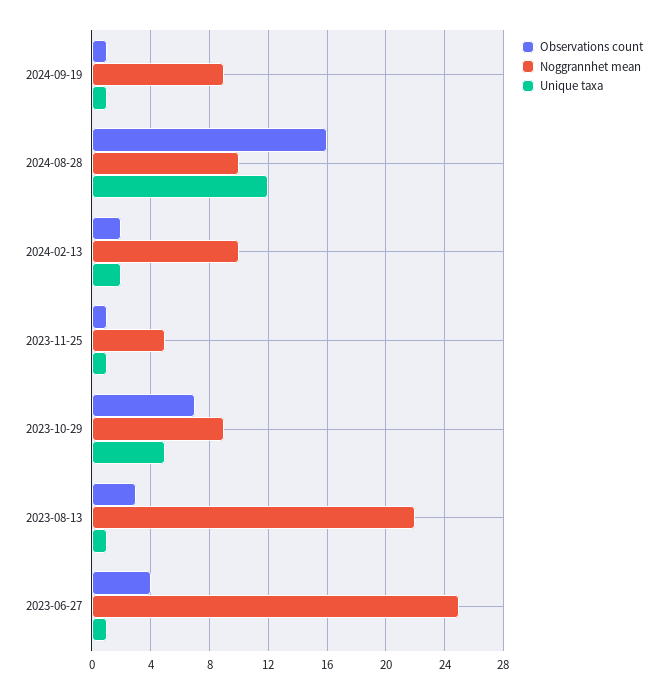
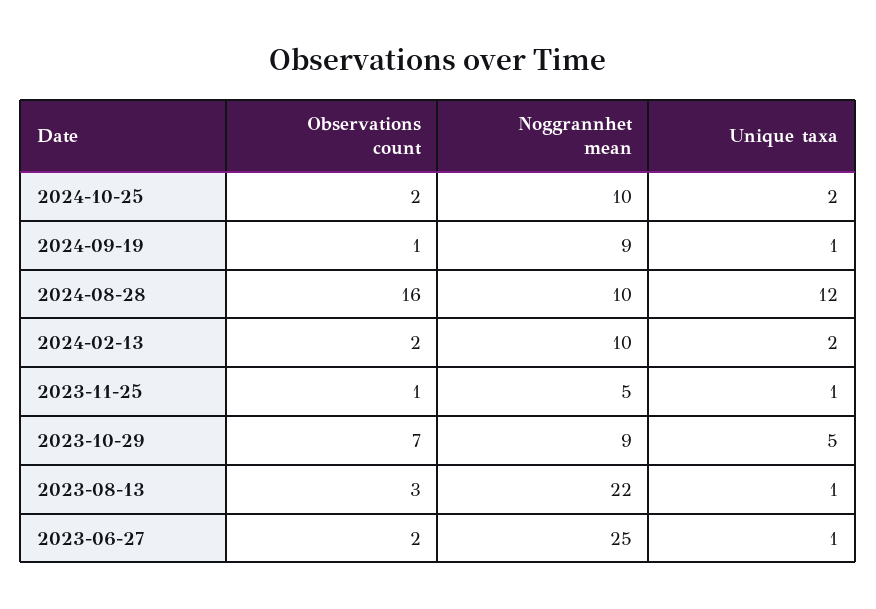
Observations count, 2023-06-27: 4 -> 2
Observations count, 2024-10-25: none -> 2
Noggrannhet mean, 2024-10-25: none -> 10
Unique taxa, 2024-10-25: none -> 2

